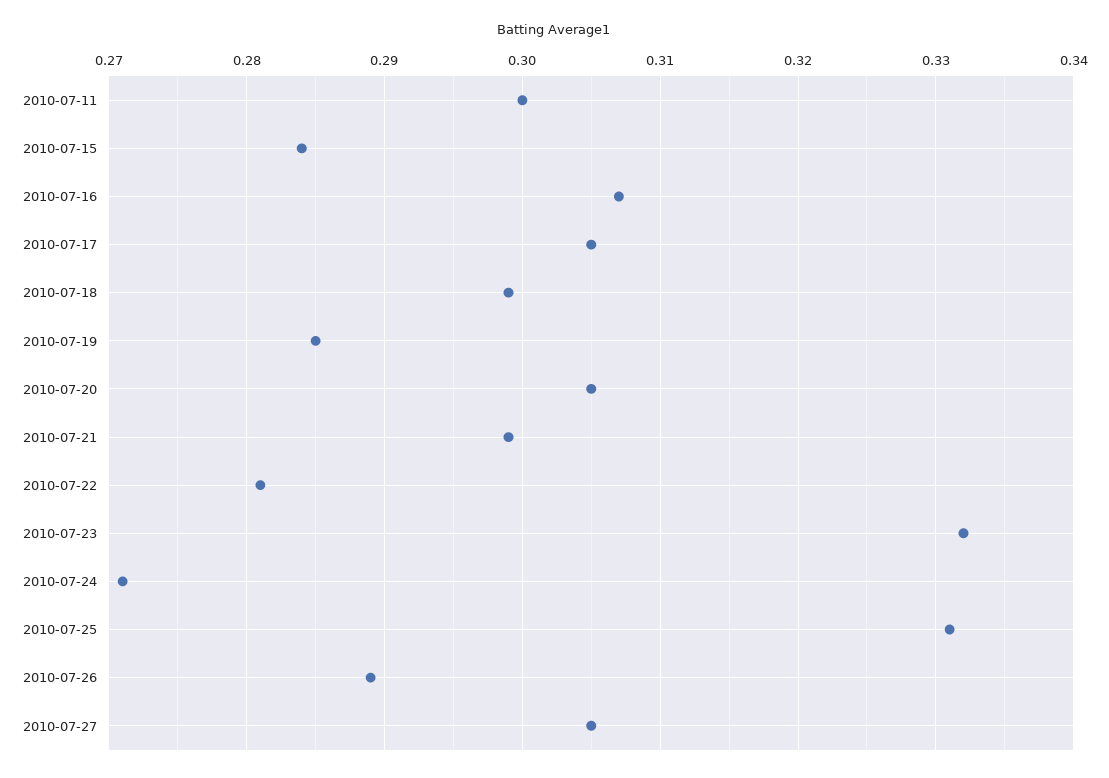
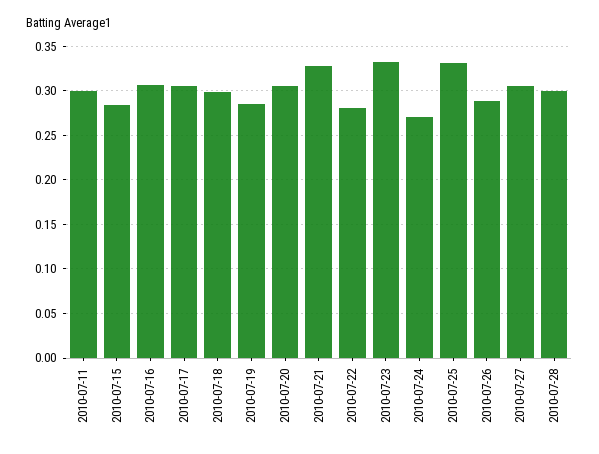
2010-07-21: 0.299 -> 0.33
2010-07-28: none -> 0.3

